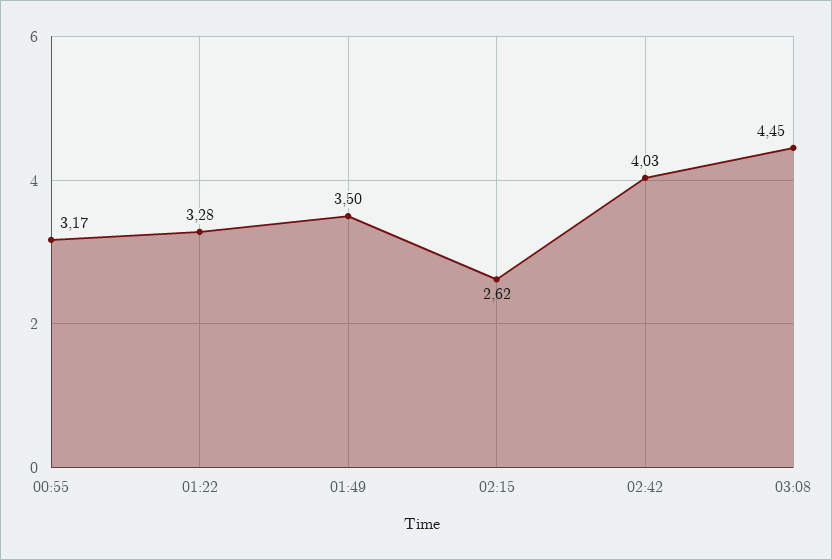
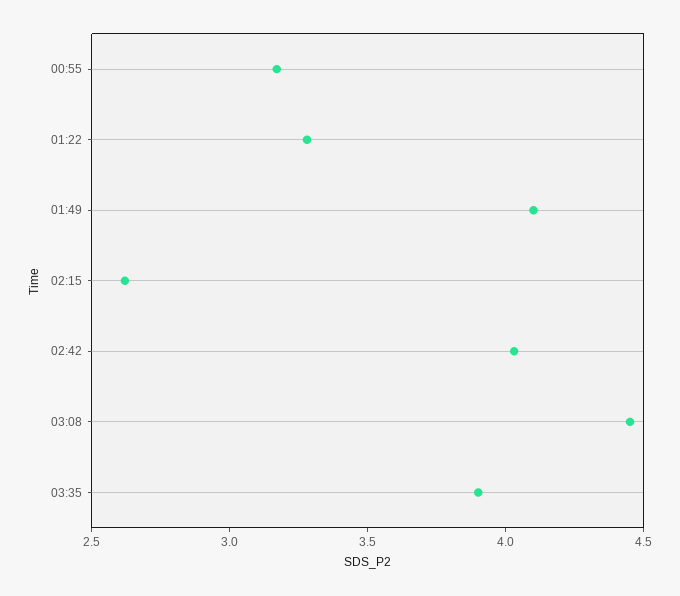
01:49: 3.5 -> 4.1
03:35: none -> 3.9

